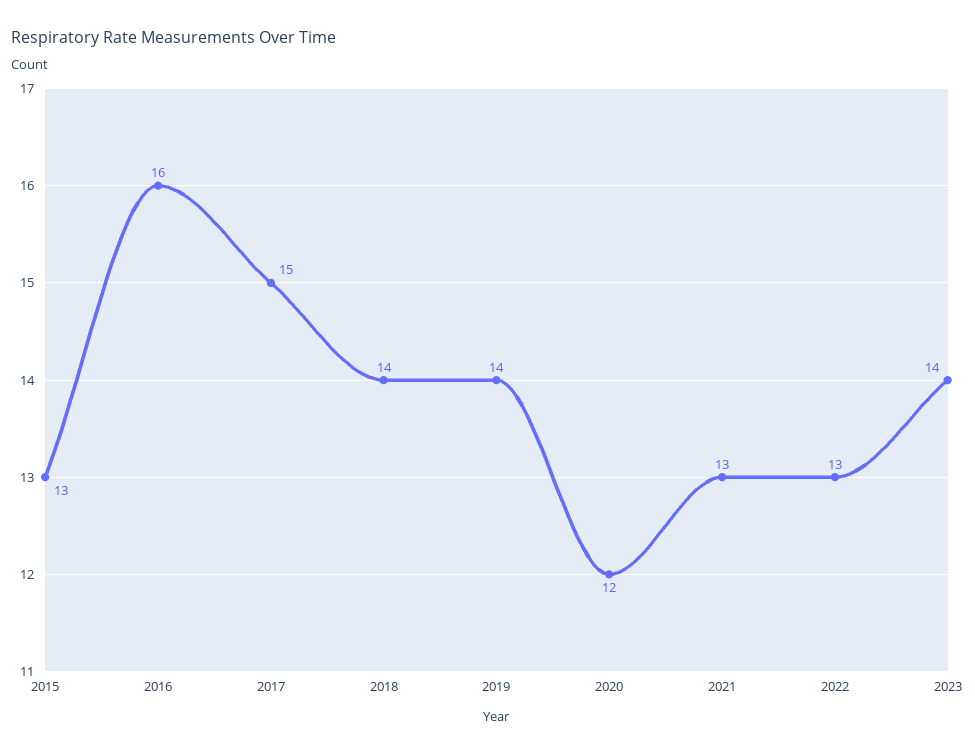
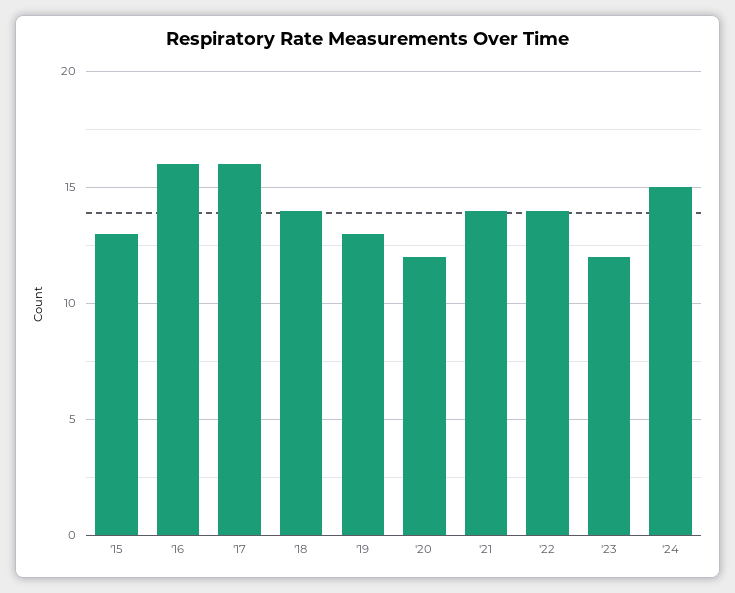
2017: 15 -> 16
2019: 14 -> 13
2021: 13 -> 14
2022: 13 -> 14
2023: 14 -> 12
'24: none -> 15

